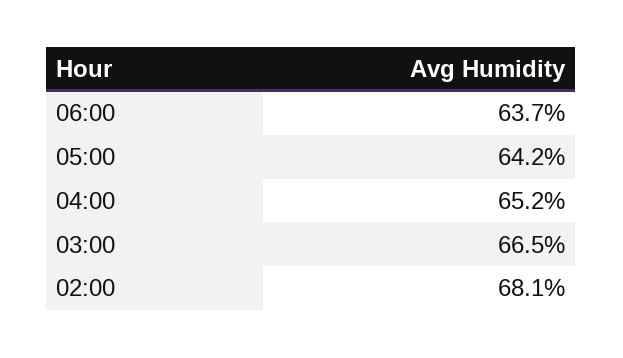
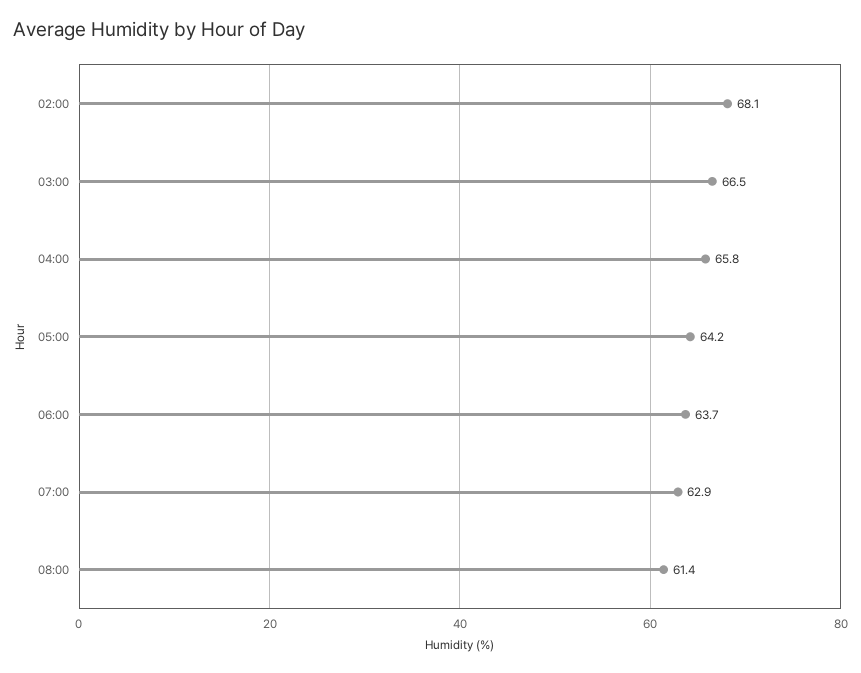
04:00: 65.2 -> 65.8
07:00: none -> 62.9
08:00: none -> 61.4

